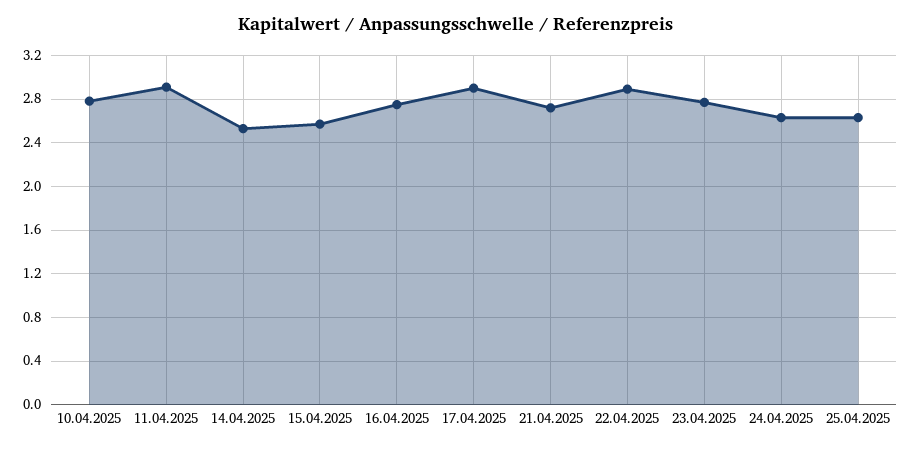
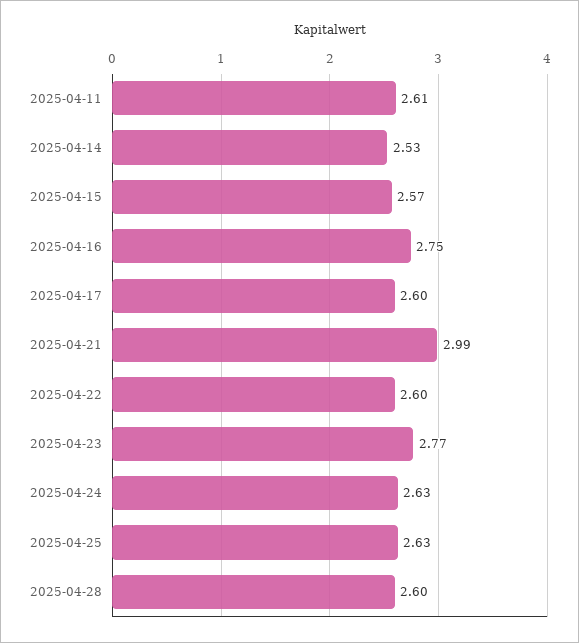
10.04.2025: 2.8 -> none
11.04.2025: 2.9 -> 2.61
17.04.2025: 2.9 -> 2.6
21.04.2025: 2.7 -> 2.99
22.04.2025: 2.9 -> 2.6
2025-04-28: none -> 2.6

